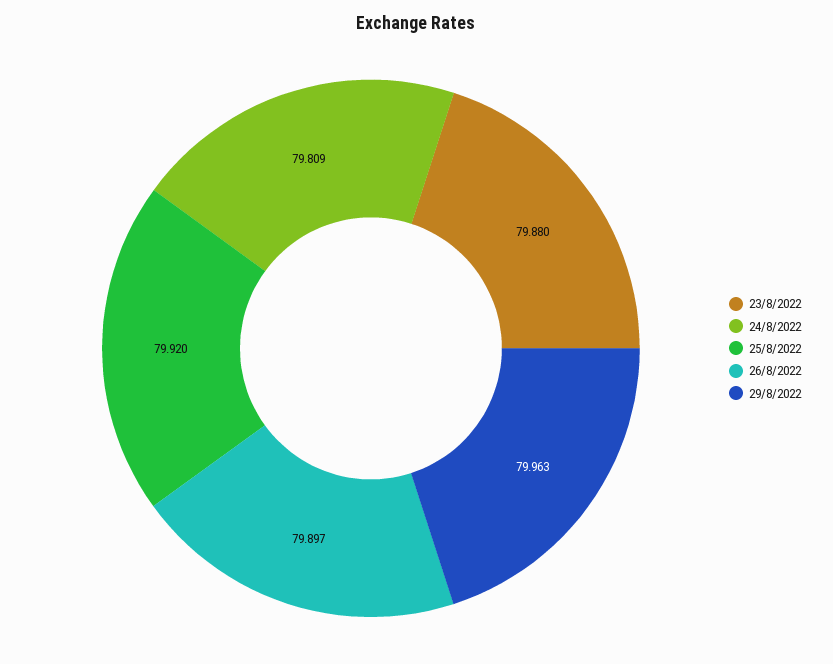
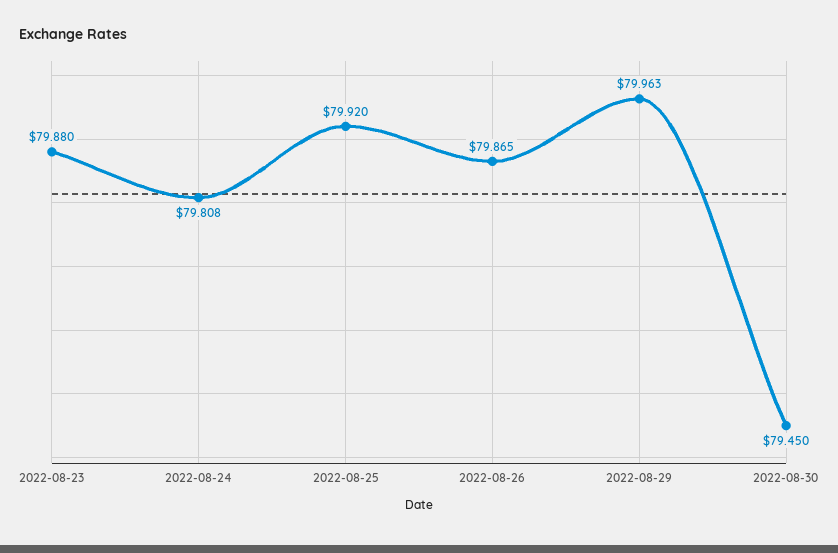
24/8/2022: 79.809 -> 79.808
26/8/2022: 79.897 -> 79.865
2022-08-30: none -> 79.45

